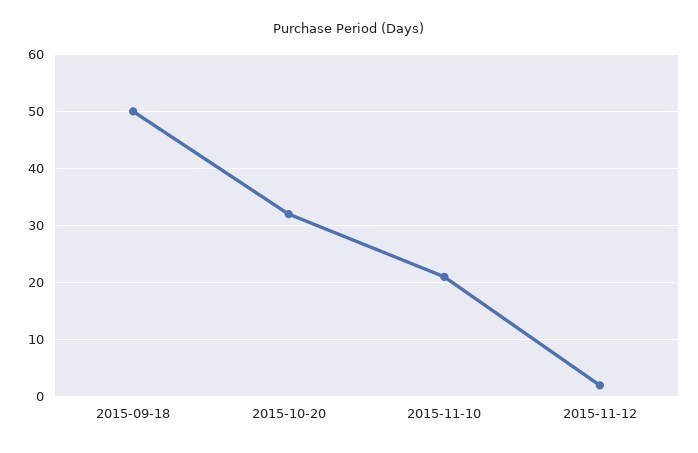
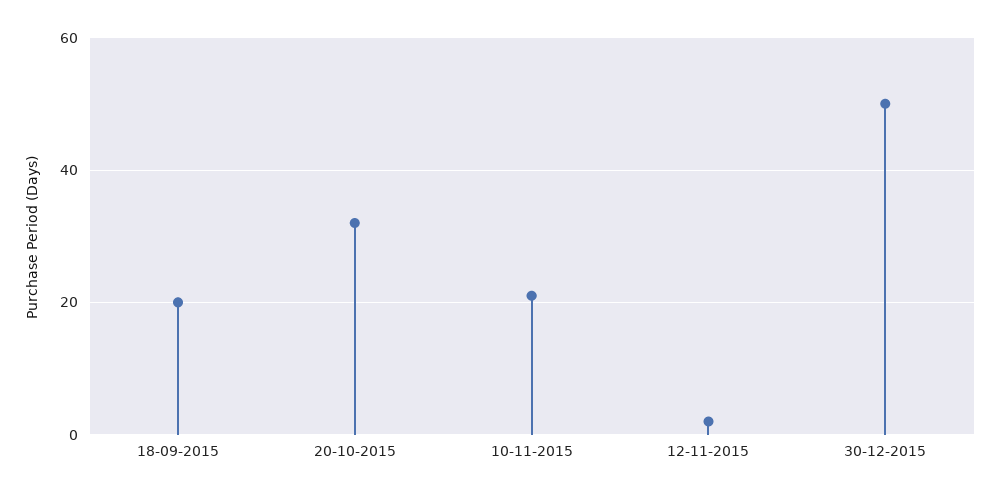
2015-09-18: 50 -> 20
30-12-2015: none -> 50

